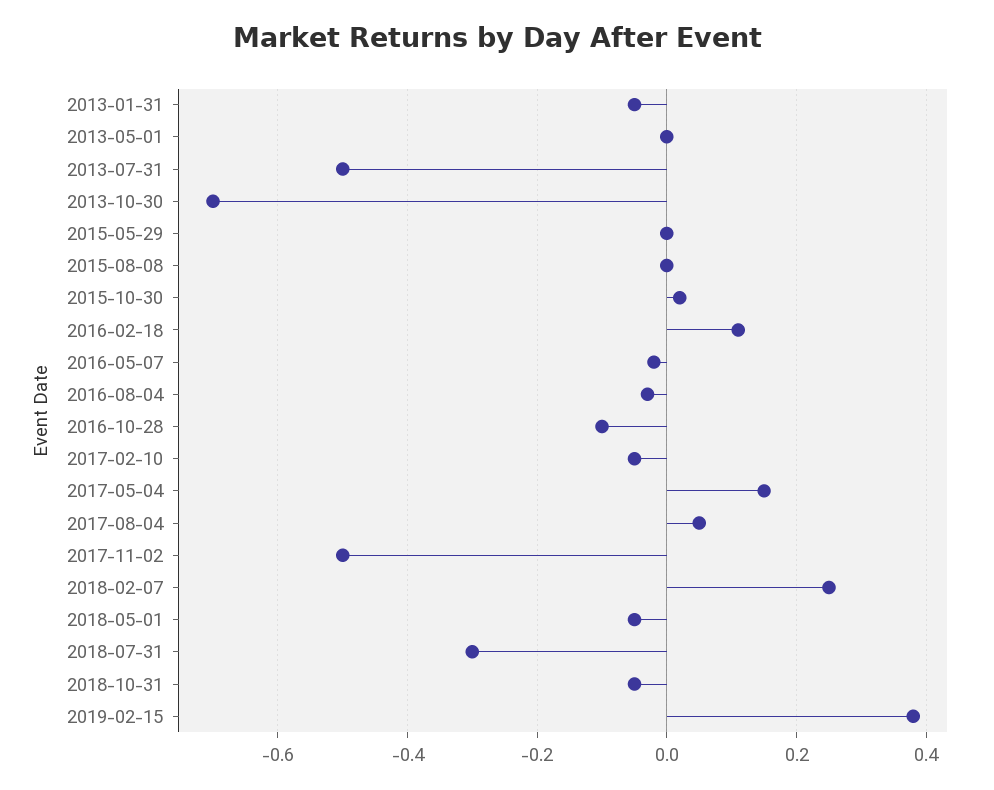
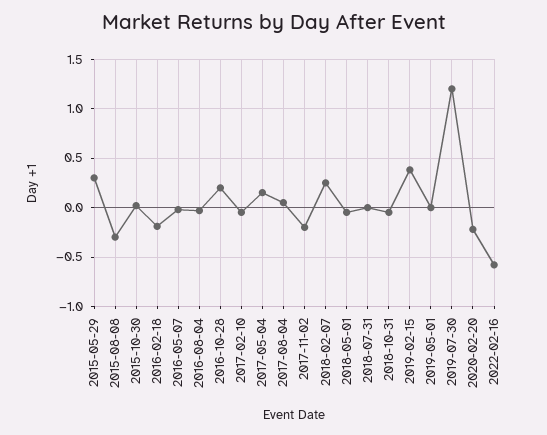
2013-01-31: -0.05 -> none
2013-05-01: 0 -> none
2013-07-31: -0.5 -> none
2013-10-30: -0.7 -> none
2015-05-29: 0 -> 0.3
2015-08-08: 0 -> -0.3
2016-02-18: 0.1 -> -0.2
2016-10-28: -0.1 -> 0.2
2017-11-02: -0.5 -> -0.2
2018-07-31: -0.3 -> 0
2019-05-01: none -> 0
2019-07-30: none -> 1.2
2020-02-20: none -> -0.2
2022-02-16: none -> -0.6

